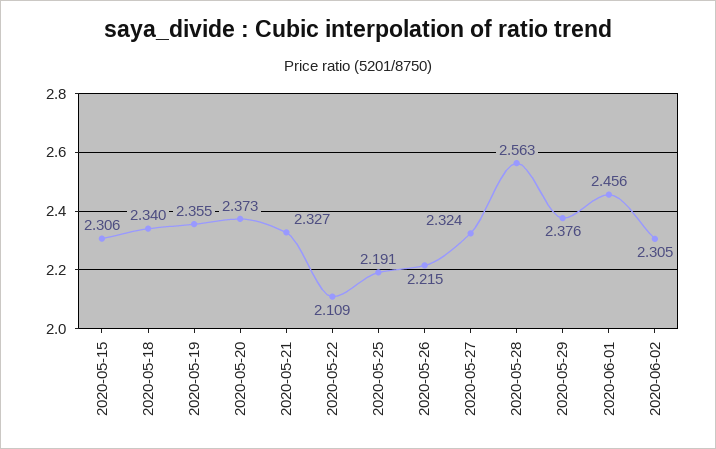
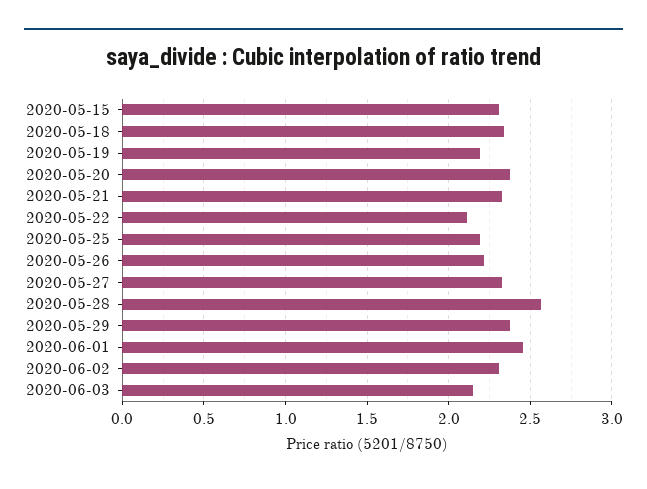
2020-05-19: 2.355 -> 2.2
2020-06-03: none -> 2.15

